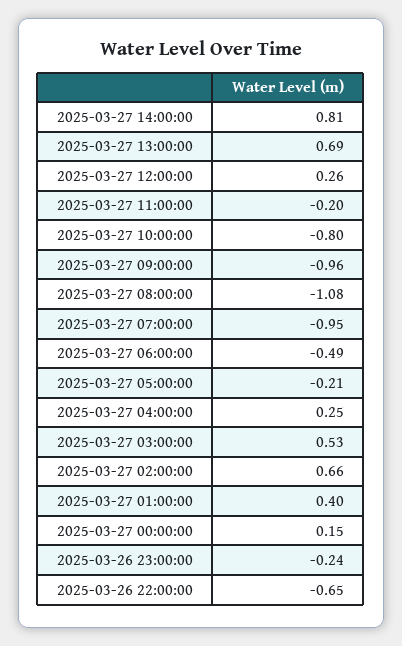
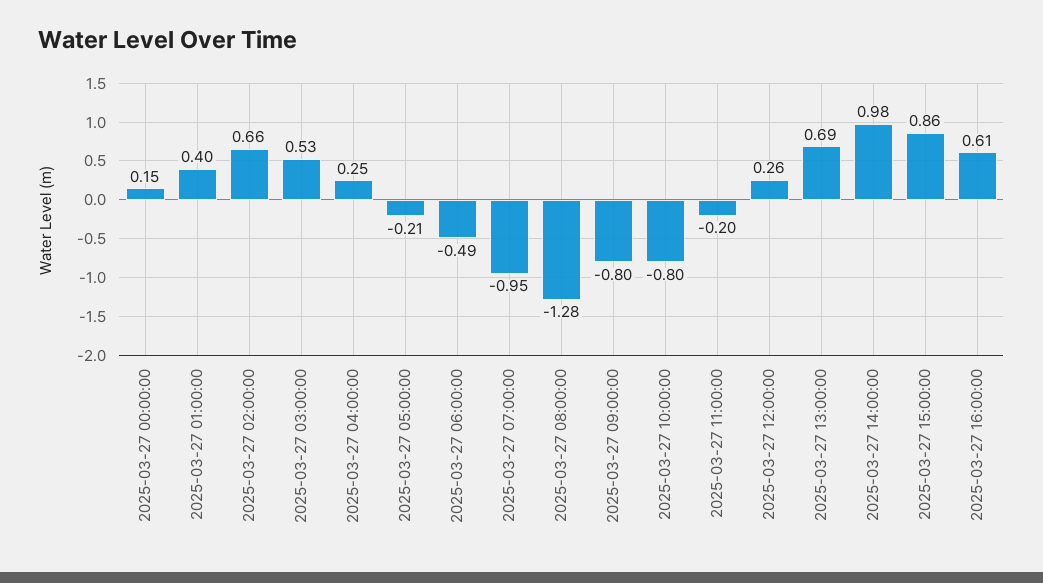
2025-03-27 14:00:00: 0.81 -> 0.98
2025-03-27 09:00:00: -0.96 -> -0.8
2025-03-27 08:00:00: -1.08 -> -1.28
2025-03-26 23:00:00: -0.24 -> none
2025-03-26 22:00:00: -0.65 -> none
2025-03-27 15:00:00: none -> 0.86
2025-03-27 16:00:00: none -> 0.61

